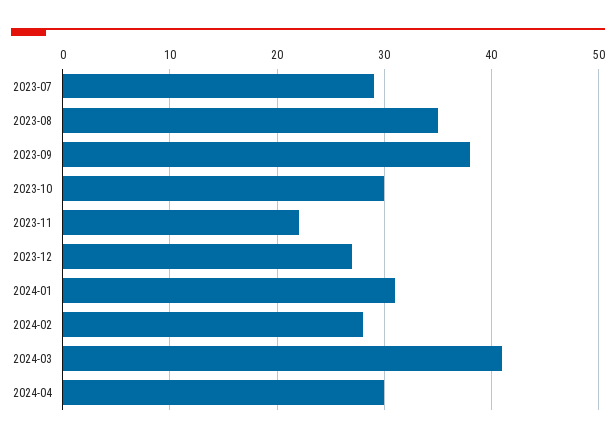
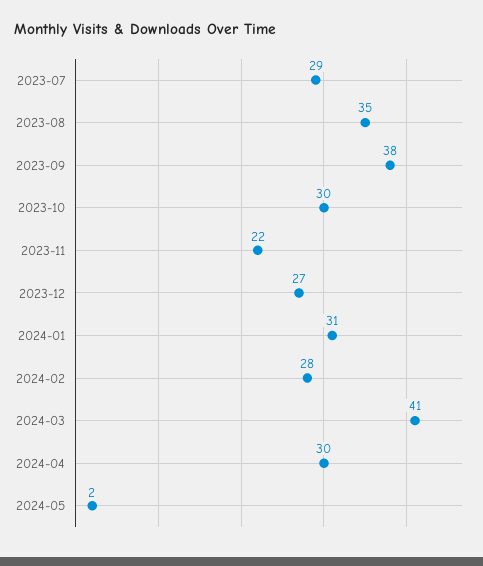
2024-05: none -> 2

